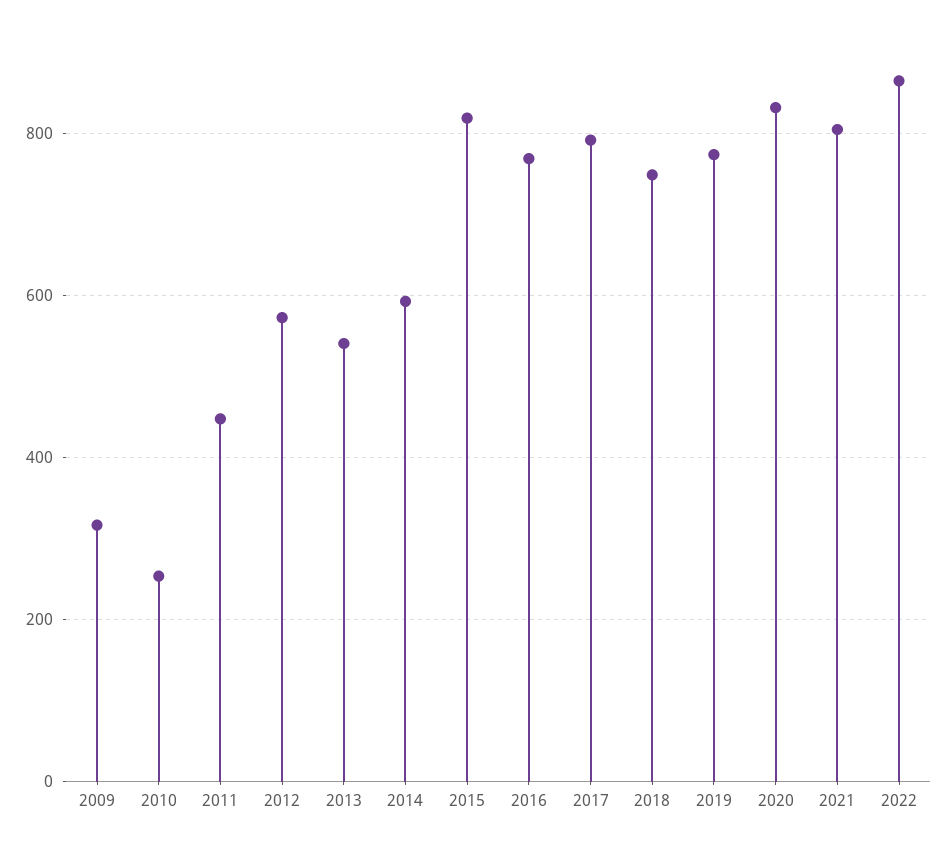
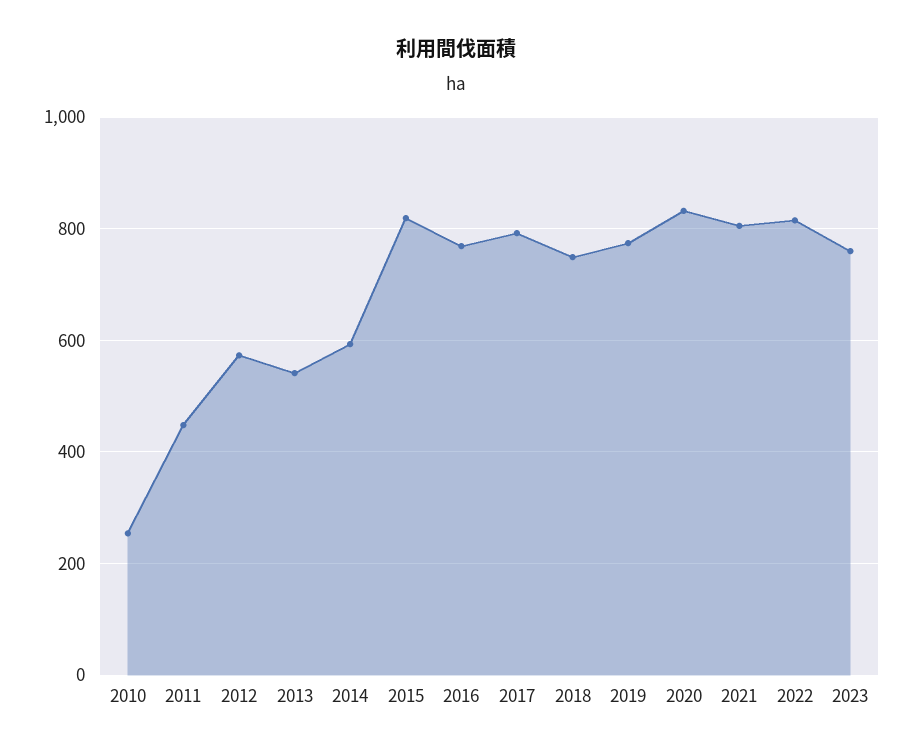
2009: 320 -> none
2022: 860 -> 820
2023: none -> 760

